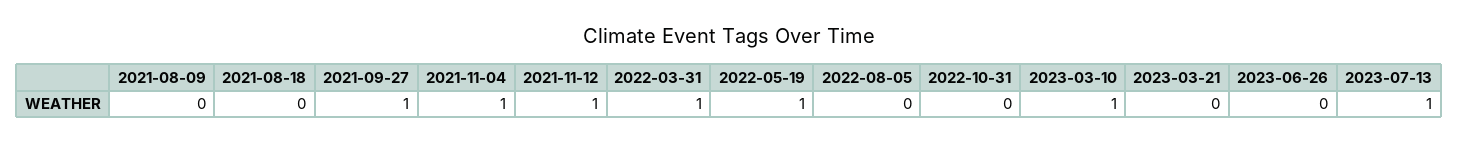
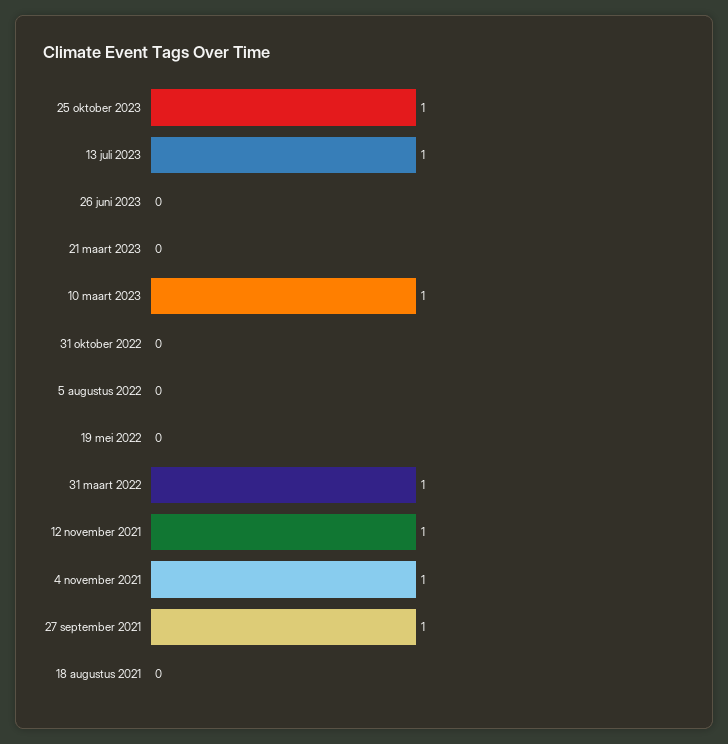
2021-08-09: 0 -> none
2022-05-19: 1 -> 0
25 oktober 2023: none -> 1

